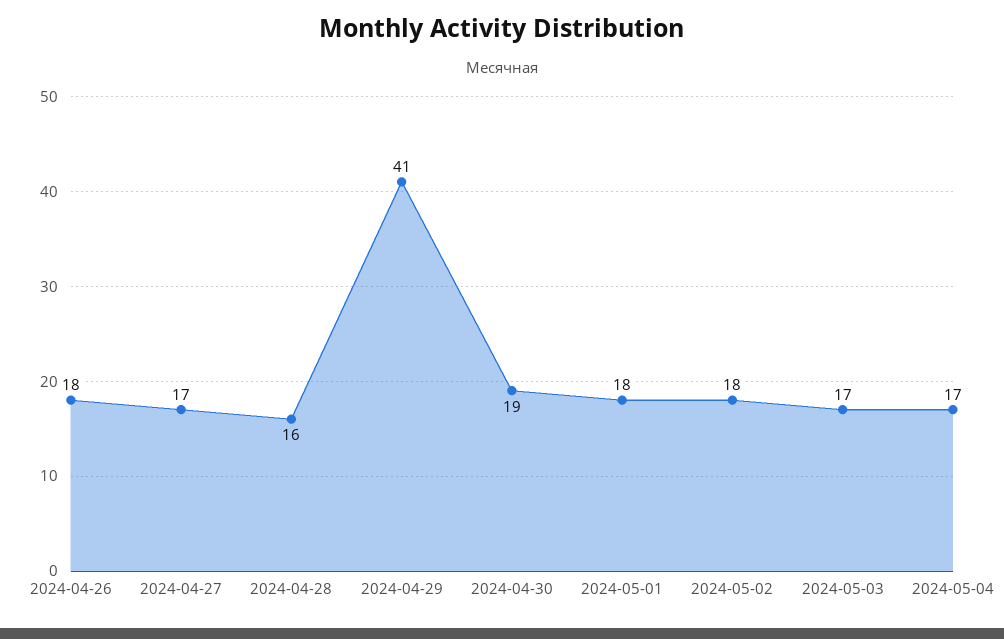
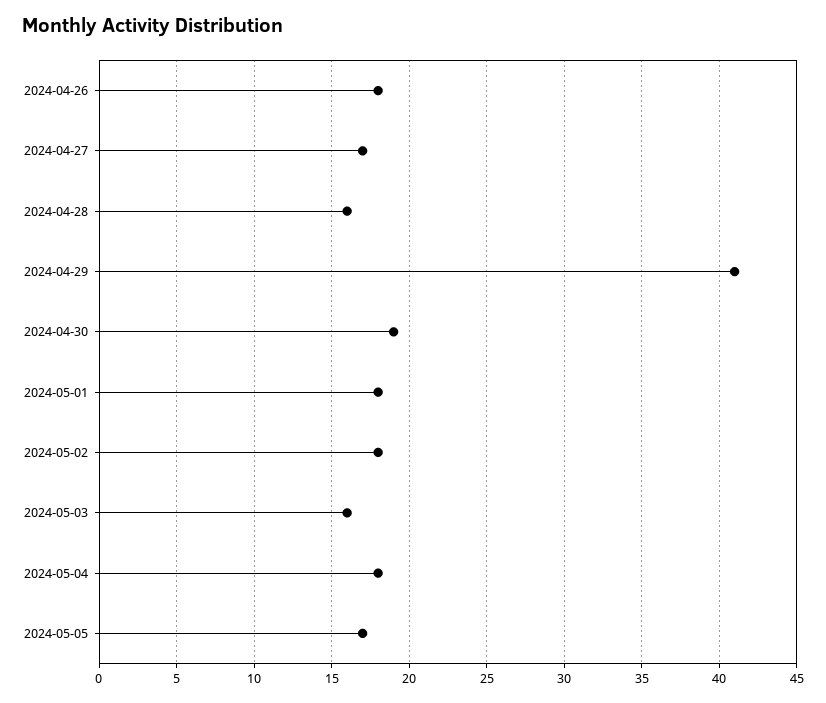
2024-05-03: 17 -> 16
2024-05-04: 17 -> 18
2024-05-05: none -> 17

